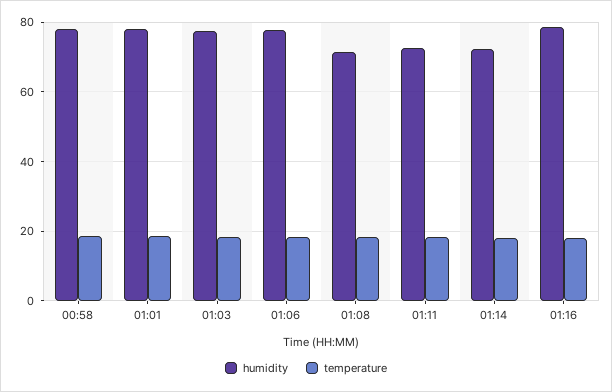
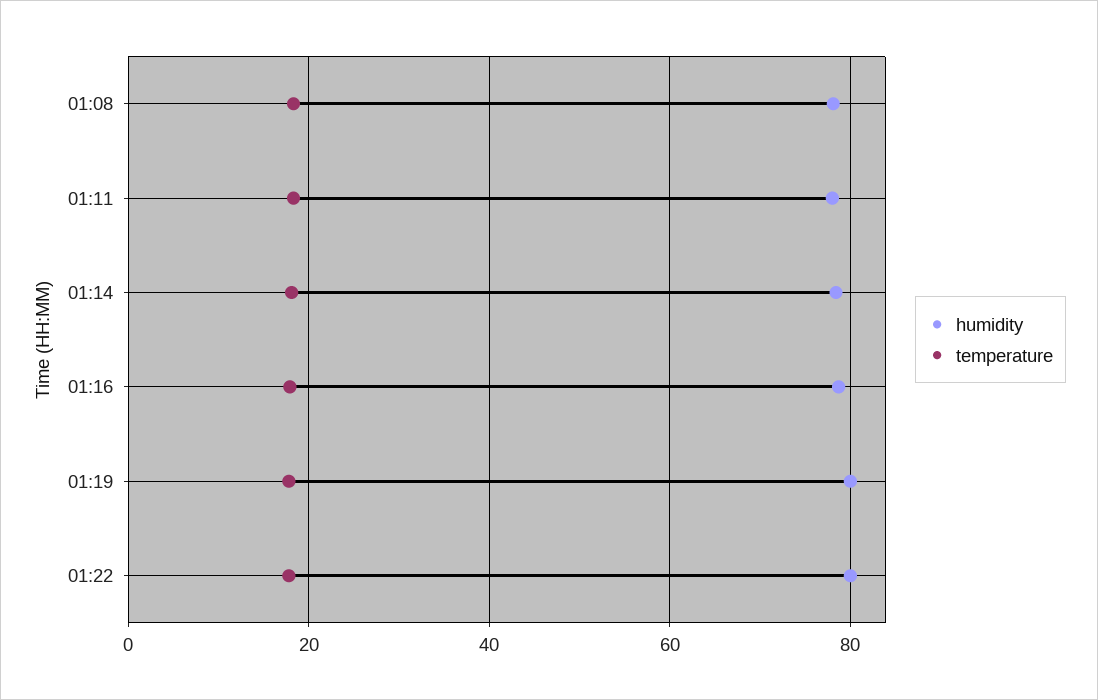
humidity, 00:58: 78 -> none
temperature, 00:58: 18 -> none
humidity, 01:01: 78 -> none
temperature, 01:01: 18 -> none
humidity, 01:03: 78 -> none
temperature, 01:03: 18 -> none
humidity, 01:06: 78 -> none
temperature, 01:06: 18 -> none
humidity, 01:08: 72 -> 78
humidity, 01:11: 72 -> 78
humidity, 01:14: 72 -> 78
humidity, 01:19: none -> 80
temperature, 01:19: none -> 18
humidity, 01:22: none -> 80
temperature, 01:22: none -> 18

